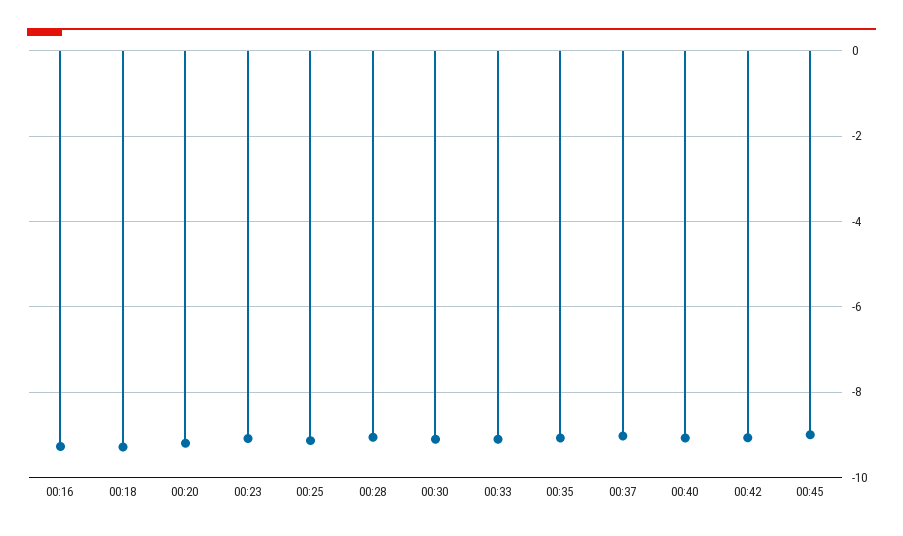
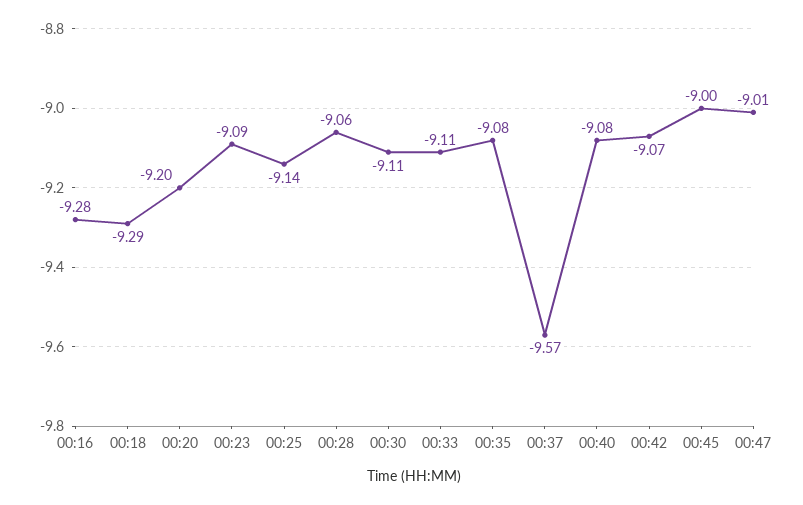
00:37: -9 -> -9.57
00:47: none -> -9.01

